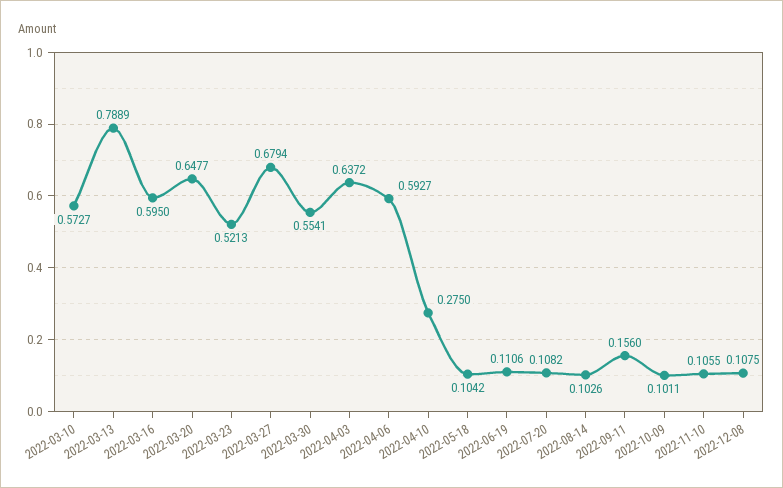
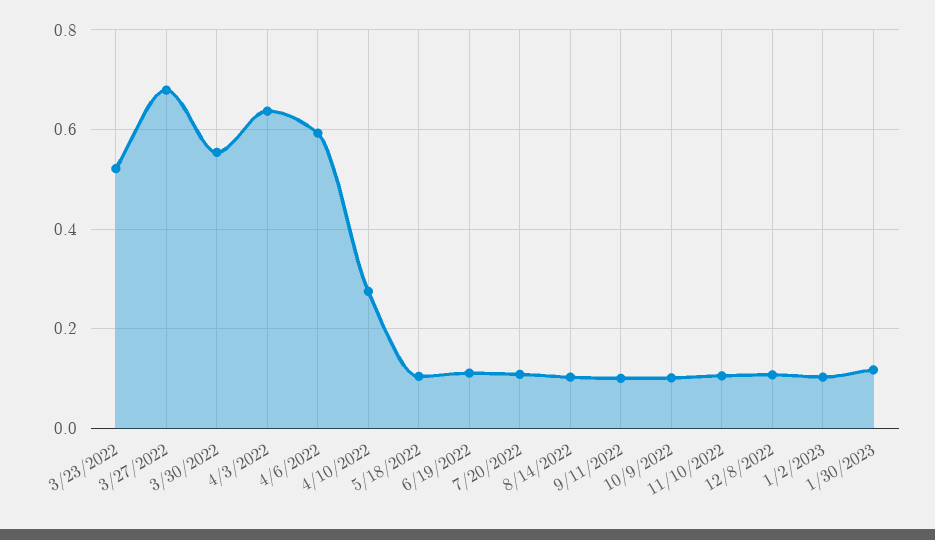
2022-03-10: 0.5727 -> none
2022-03-13: 0.7889 -> none
2022-03-16: 0.595 -> none
2022-03-20: 0.6477 -> none
2022-09-11: 0.156 -> 0.1
1/2/2023: none -> 0.1
1/30/2023: none -> 0.12

